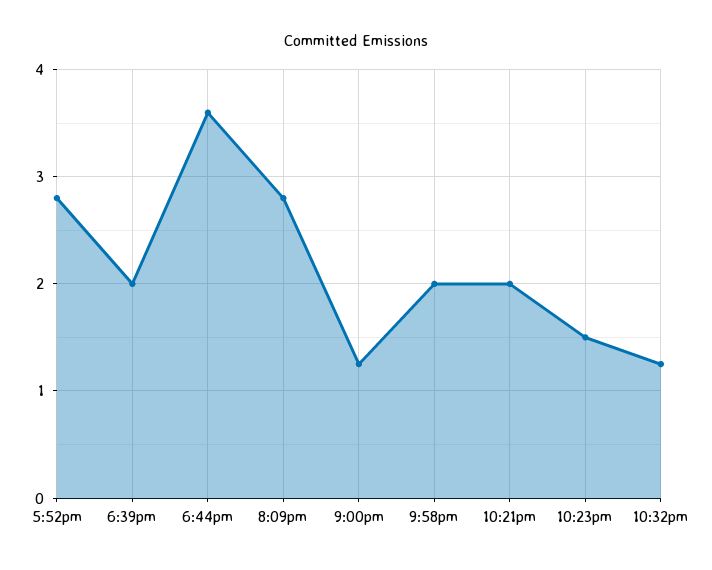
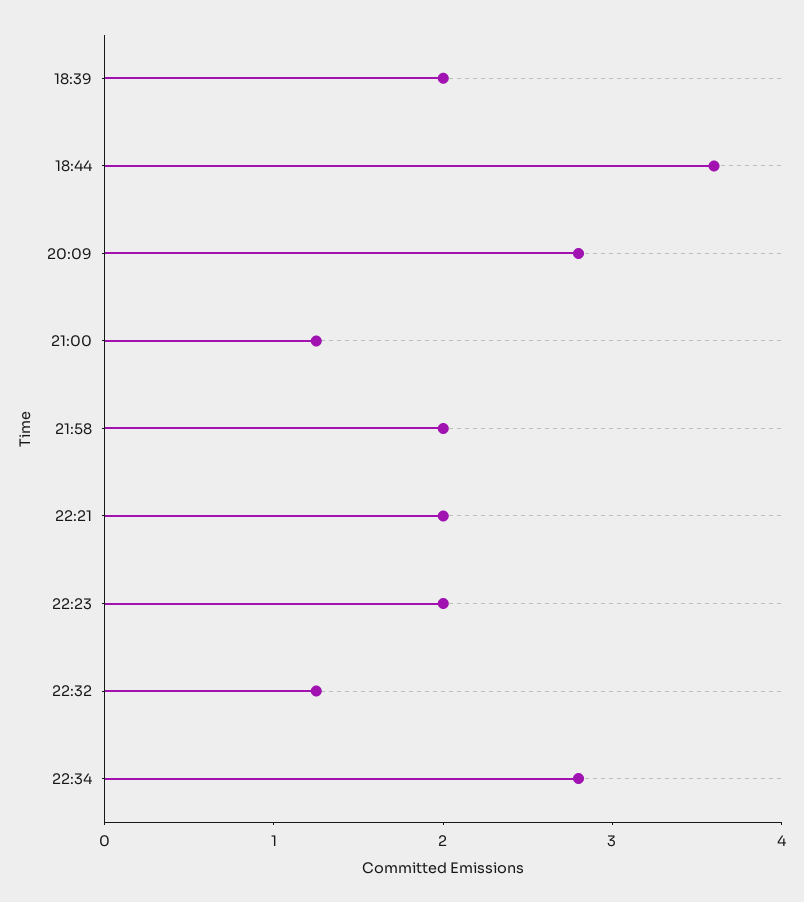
5:52pm: 2.8 -> none
10:23pm: 1.5 -> 2
22:34: none -> 2.8

